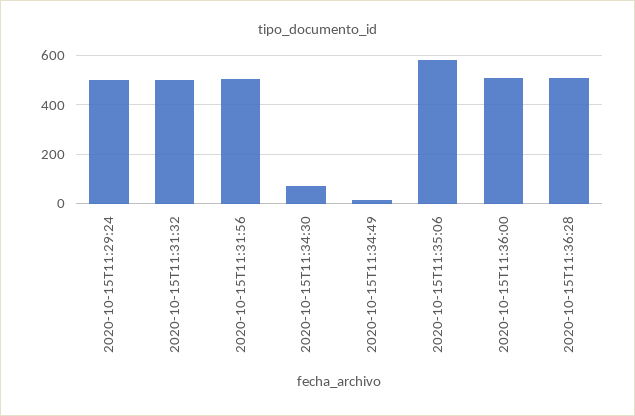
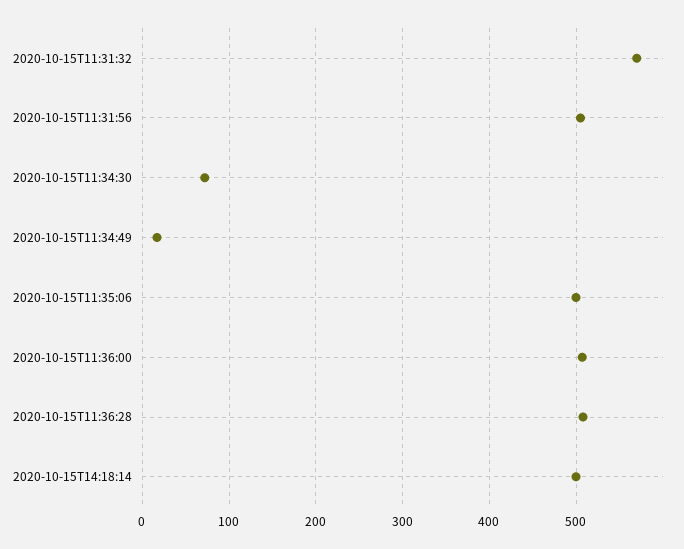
2020-10-15T11:29:24: 500 -> none
2020-10-15T11:31:32: 500 -> 570
2020-10-15T11:35:06: 575 -> 500
2020-10-15T14:18:14: none -> 500

